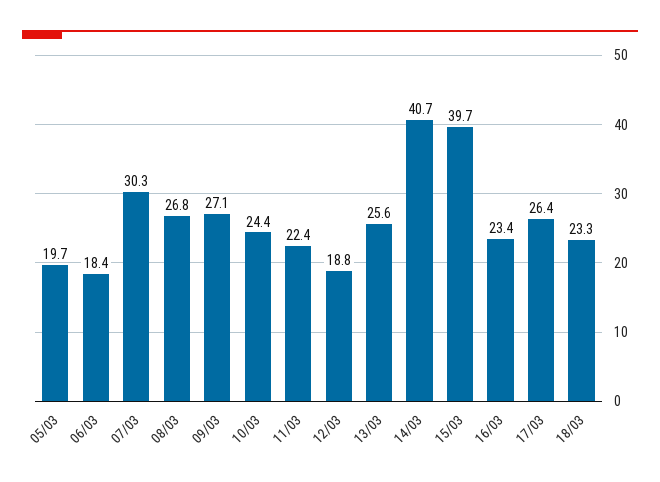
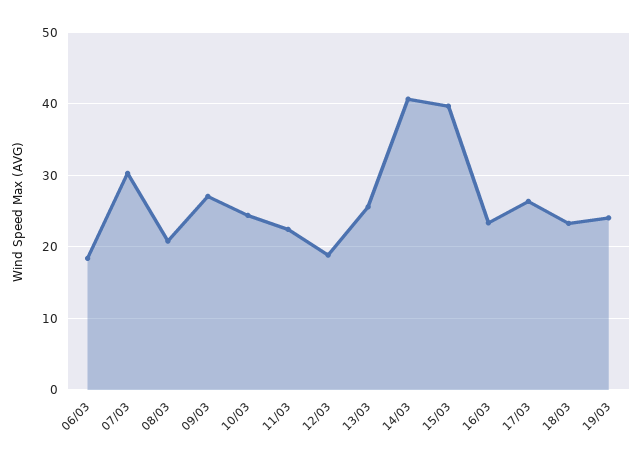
05/03: 19.7 -> none
08/03: 26.8 -> 21
19/03: none -> 24

